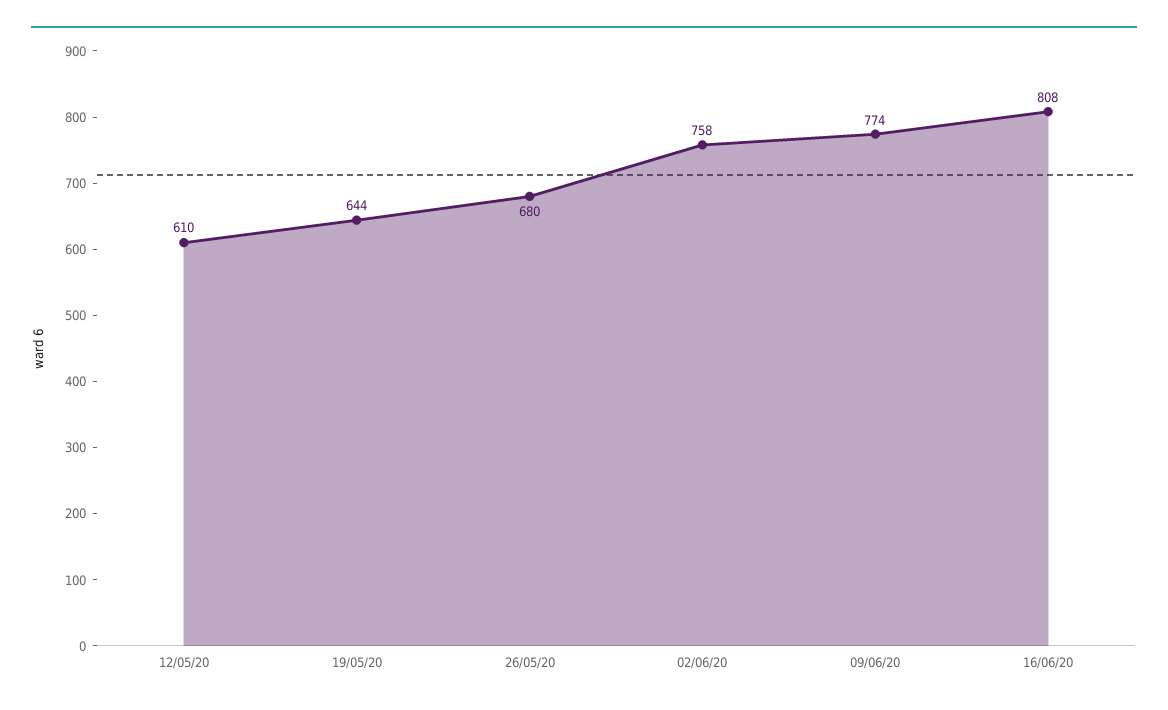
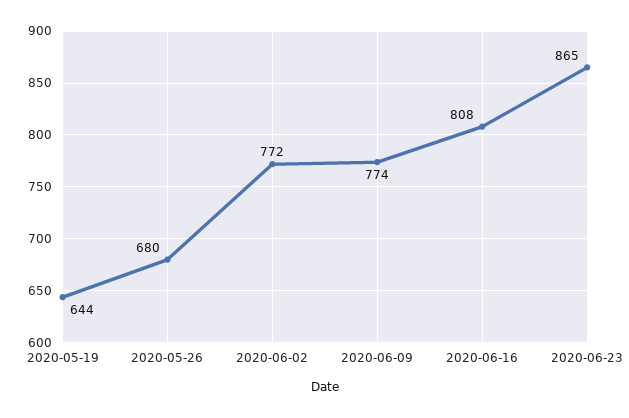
12/05/20: 610 -> none
02/06/20: 758 -> 772
2020-06-23: none -> 865

